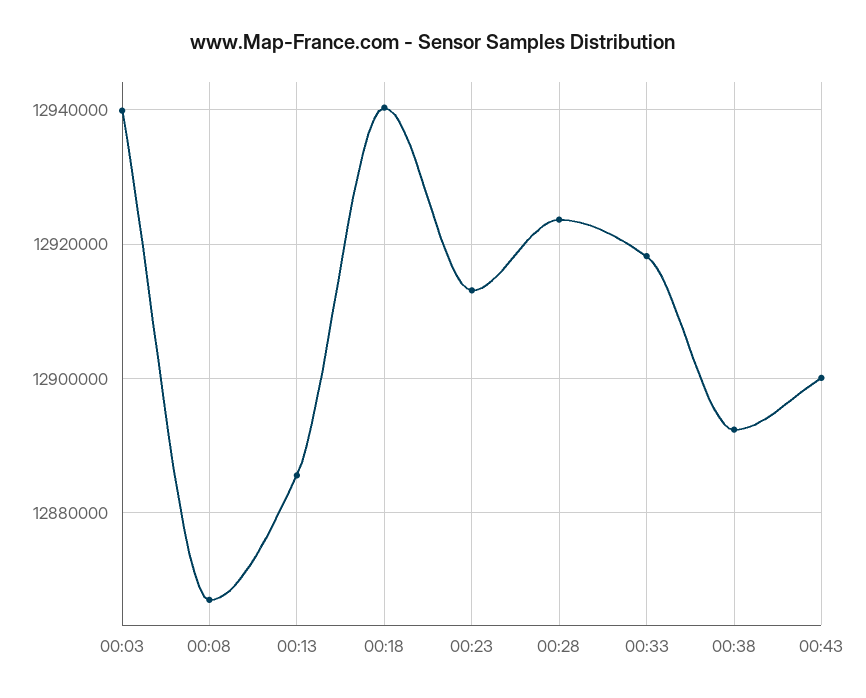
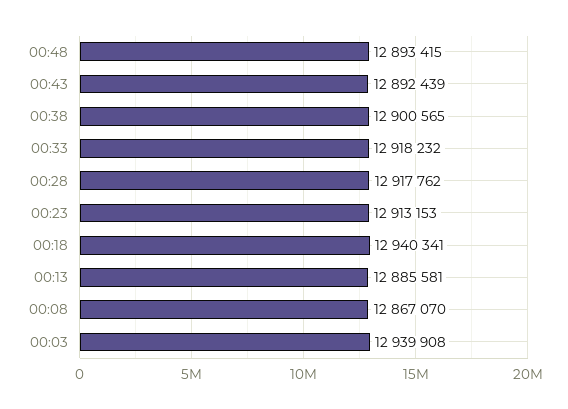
00:28: 12924000 -> 12917762
00:38: 12892000 -> 12900565
00:43: 12900000 -> 12892439
00:48: none -> 12893415

